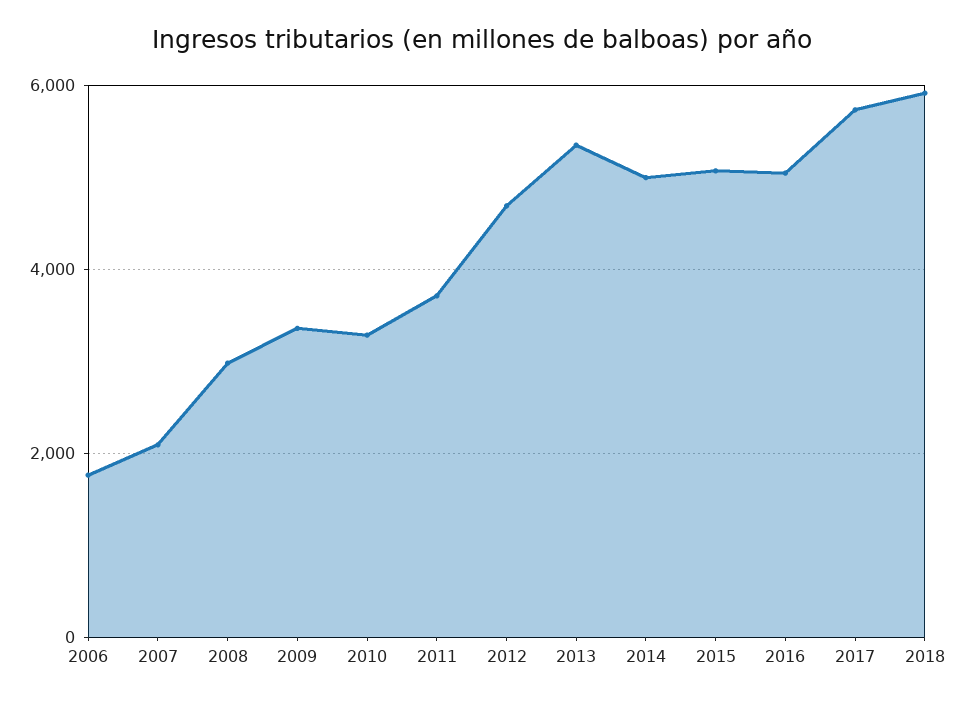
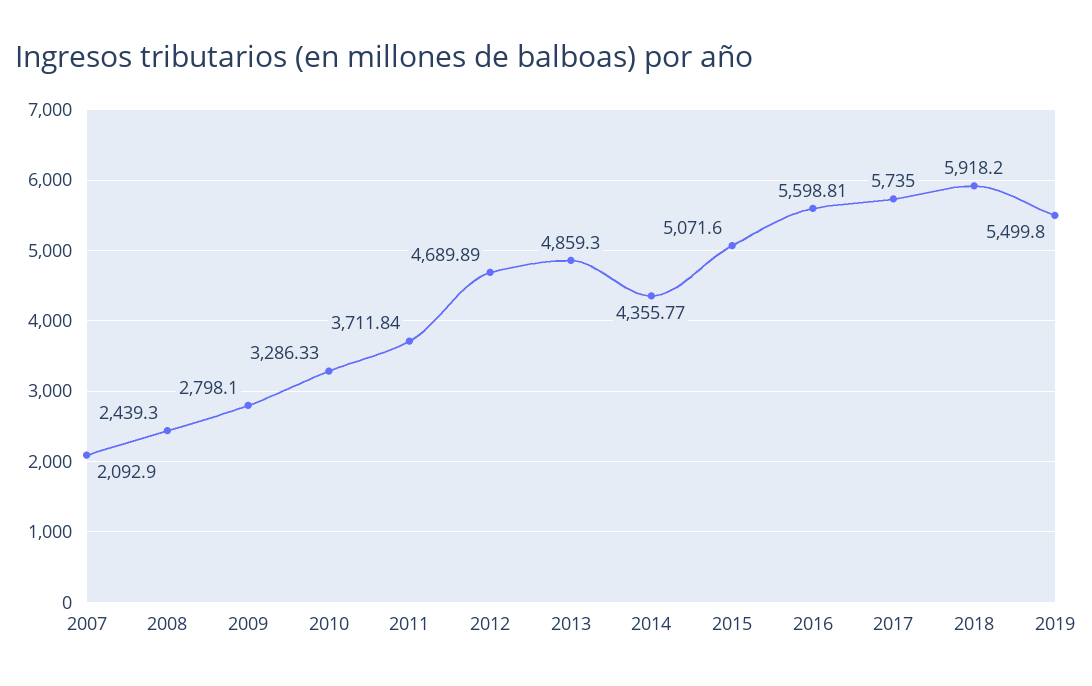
2006: 1800 -> none
2008: 3000 -> 2439.3
2009: 3400 -> 2798.1
2013: 5400 -> 4859.3
2014: 5000 -> 4355.77
2016: 5000 -> 5598.81
2019: none -> 5499.8

